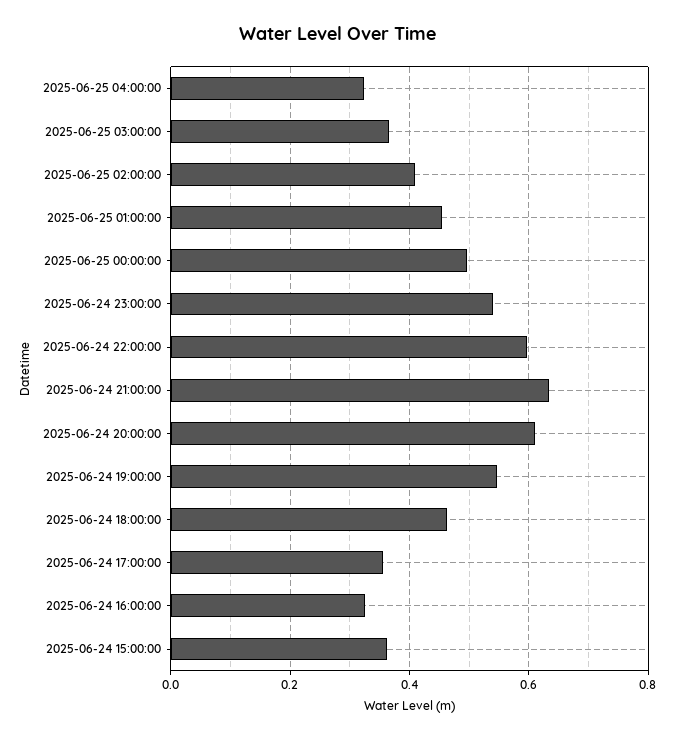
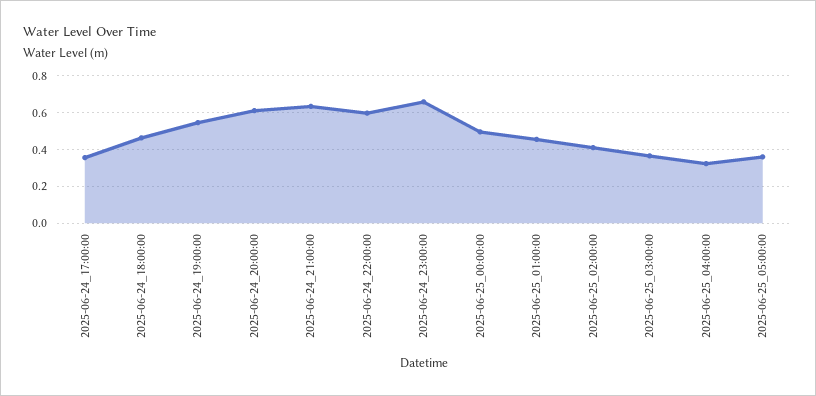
2025-06-24 23:00:00: 0.54 -> 0.65
2025-06-24 16:00:00: 0.32 -> none
2025-06-24 15:00:00: 0.36 -> none
2025-06-25_05:00:00: none -> 0.35

